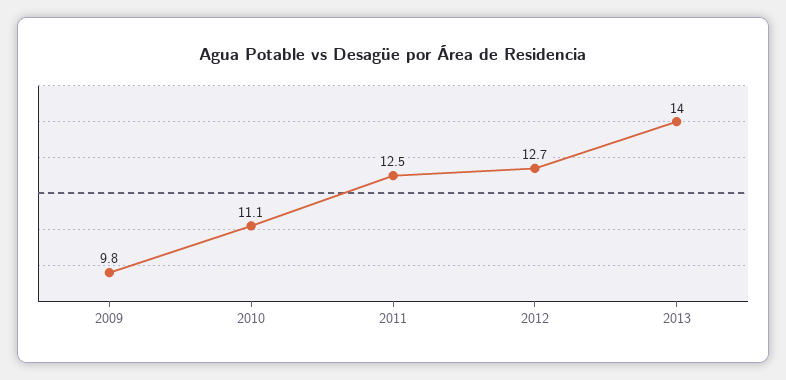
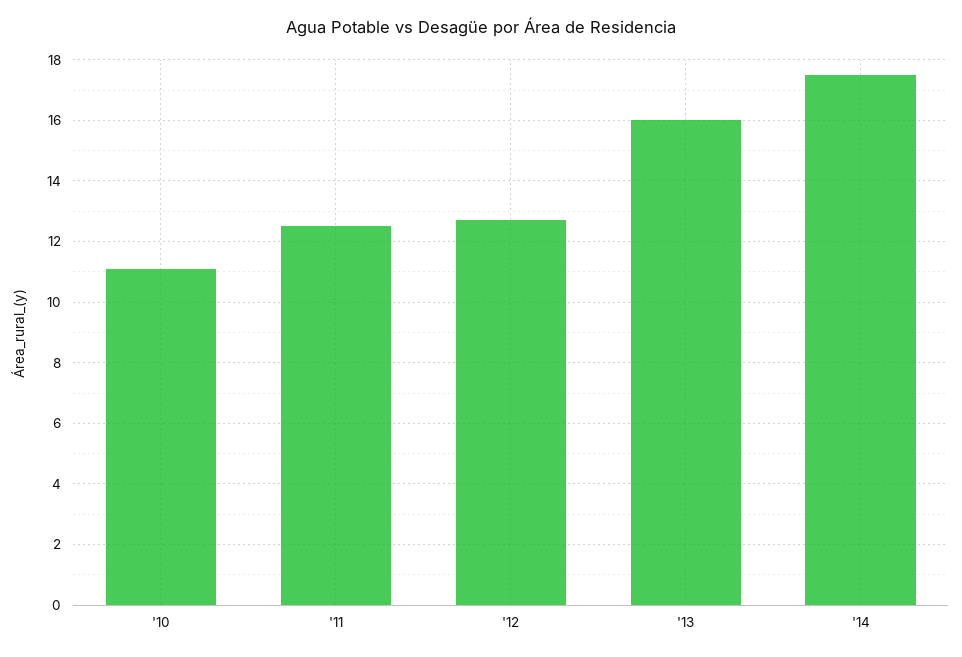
2009: 9.8 -> none
2013: 14 -> 16
'14: none -> 17.5

